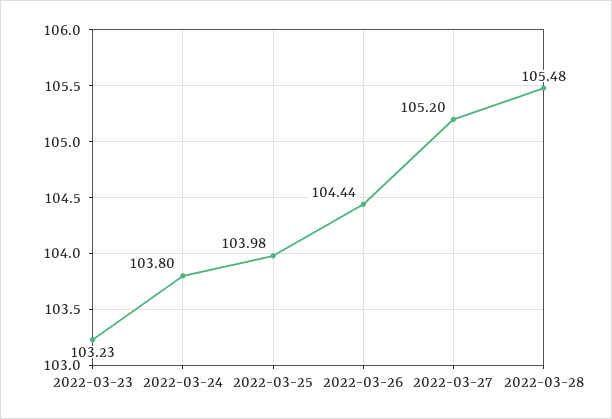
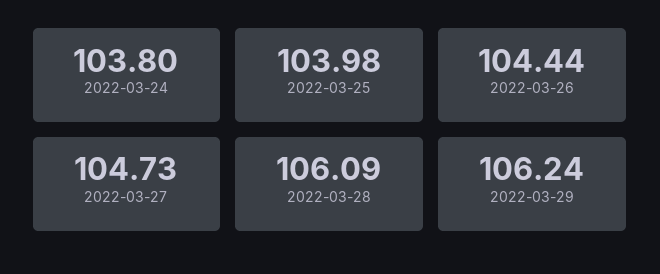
2022-03-23: 103.23 -> none
2022-03-27: 105.2 -> 104.73
2022-03-28: 105.48 -> 106.09
2022-03-29: none -> 106.24

